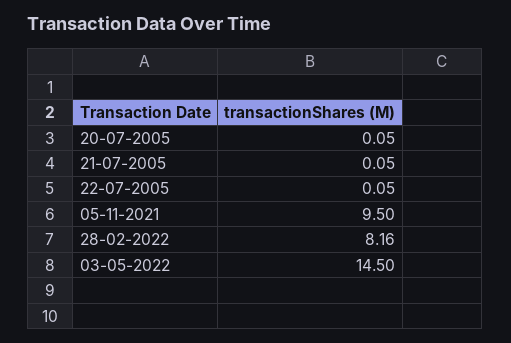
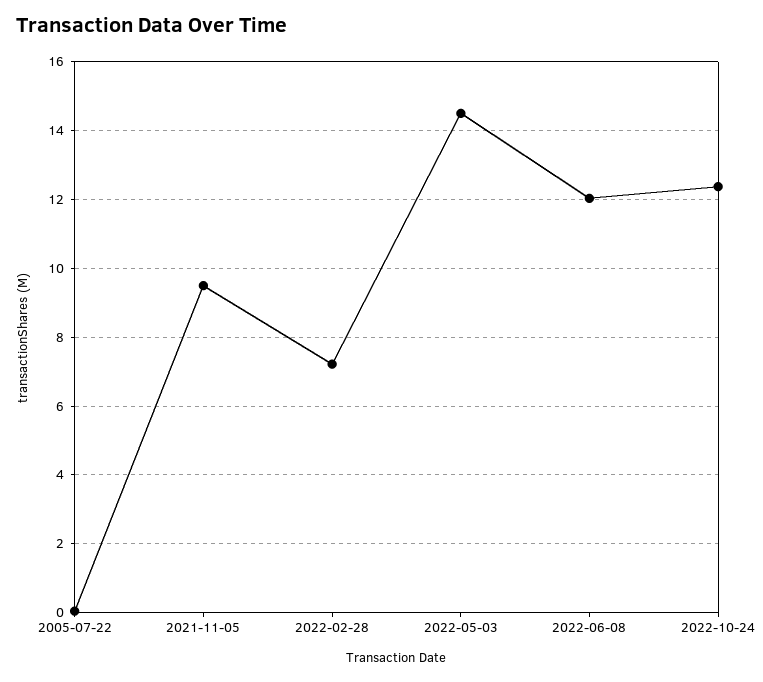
20-07-2005: 0.05 -> none
21-07-2005: 0.05 -> none
28-02-2022: 8.16 -> 7.2
2022-06-08: none -> 12
2022-10-24: none -> 12.4

